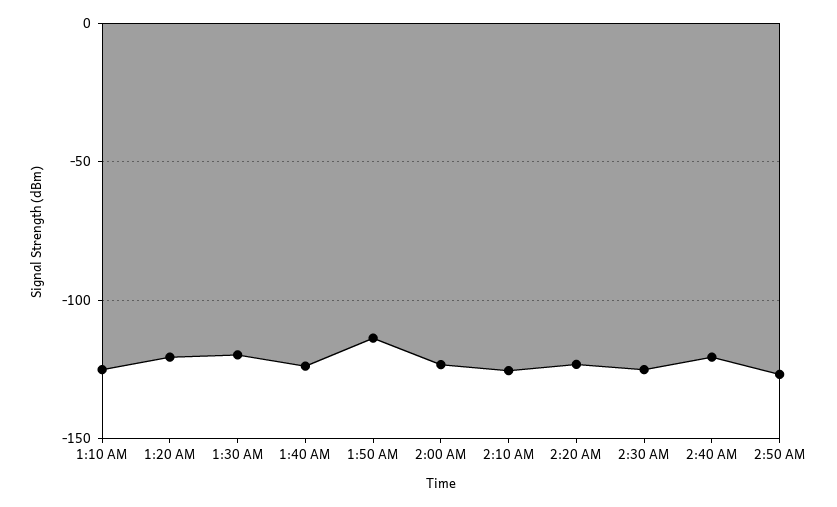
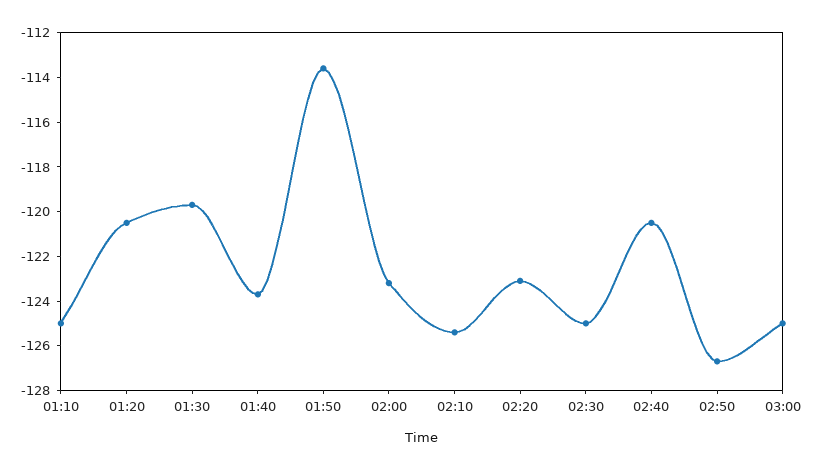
03:00: none -> -125

